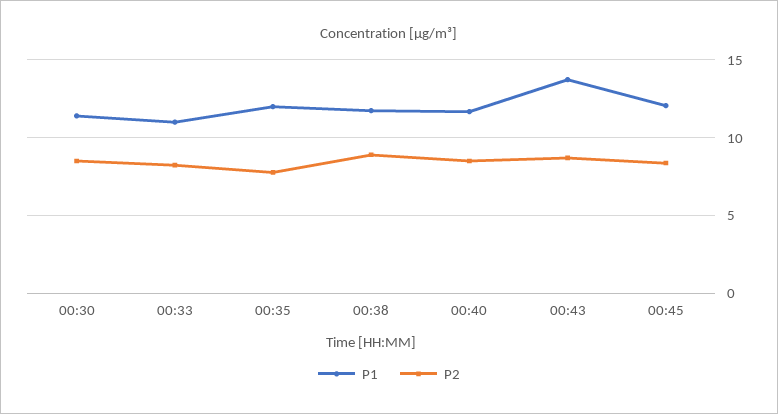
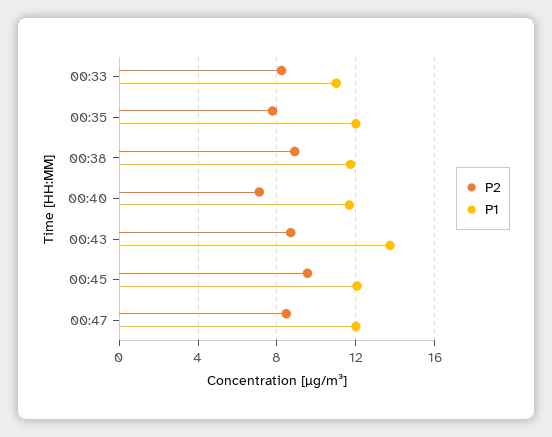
P1, 00:30: 11.5 -> none
P2, 00:30: 8.5 -> none
P2, 00:40: 8.5 -> 7
P2, 00:45: 8.5 -> 9.5
P2, 00:47: none -> 8.5
P1, 00:47: none -> 12

